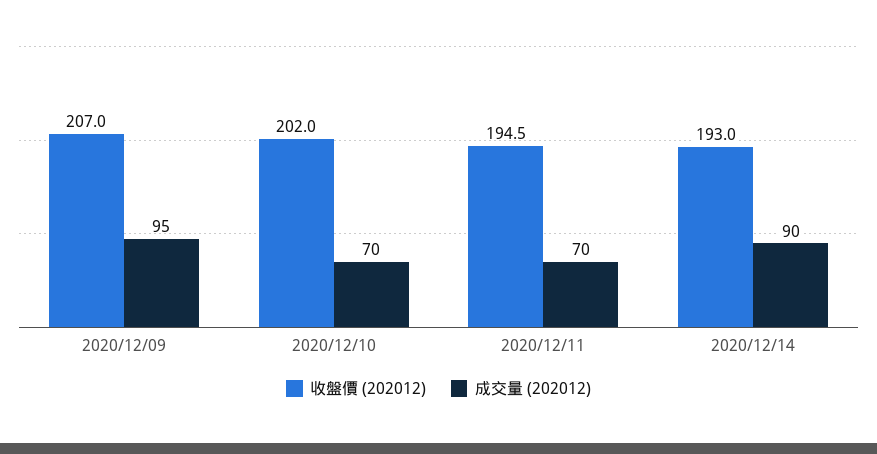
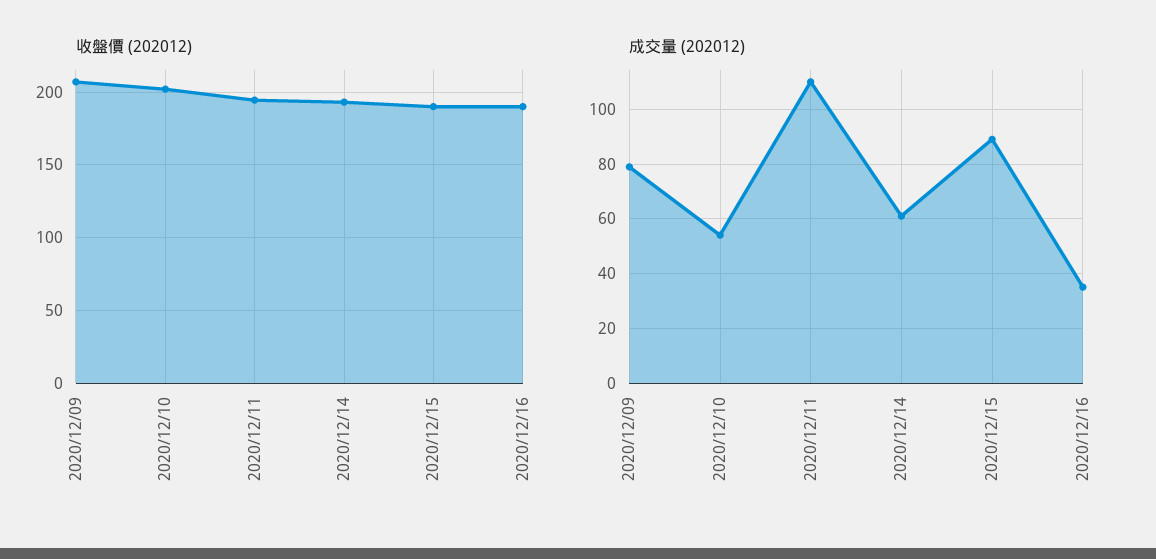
成交量 (202012), 2020/12/09: 95 -> 80
成交量 (202012), 2020/12/10: 70 -> 55
成交量 (202012), 2020/12/11: 70 -> 110
成交量 (202012), 2020/12/14: 90 -> 60
收盤價 (202012), 2020/12/15: none -> 190
收盤價 (202012), 2020/12/16: none -> 190
成交量 (202012), 2020/12/15: none -> 90
成交量 (202012), 2020/12/16: none -> 35

